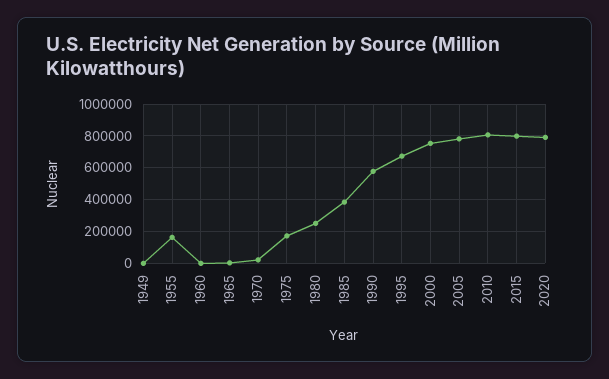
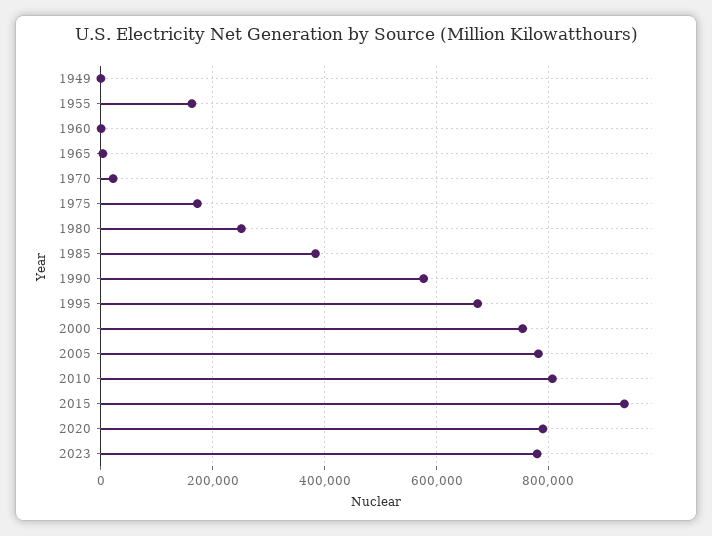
2015: 800000 -> 940000
2023: none -> 780000

